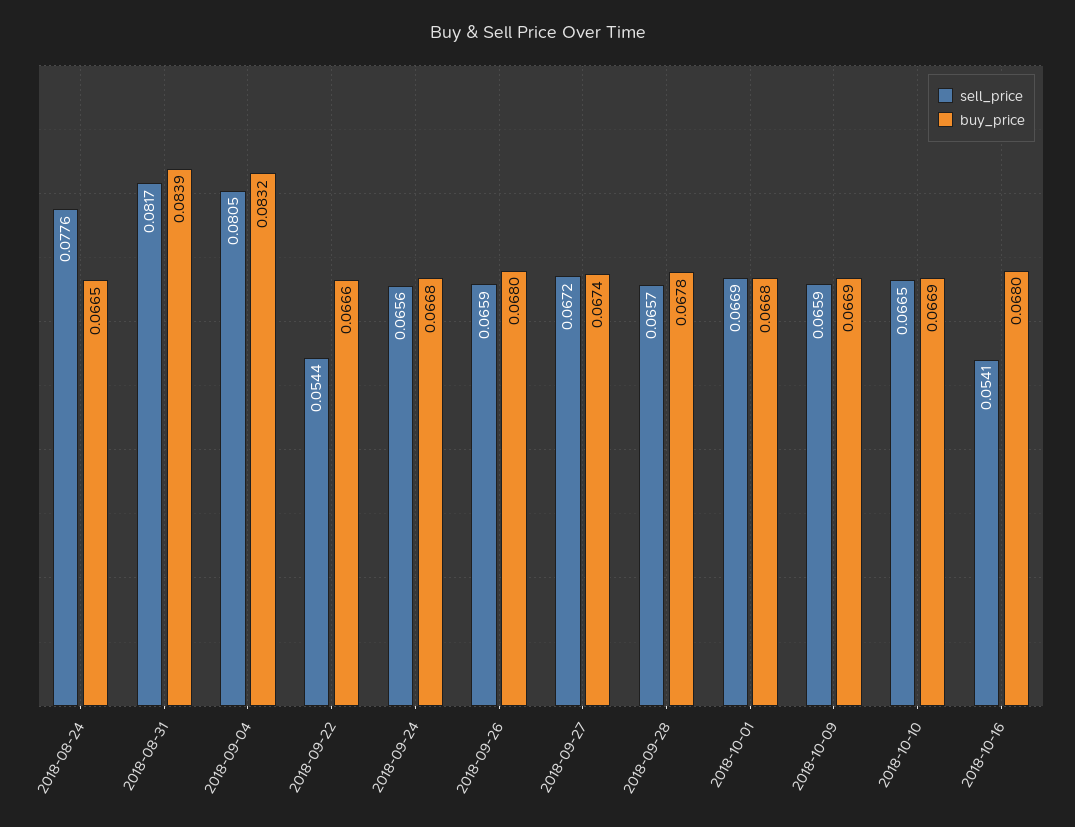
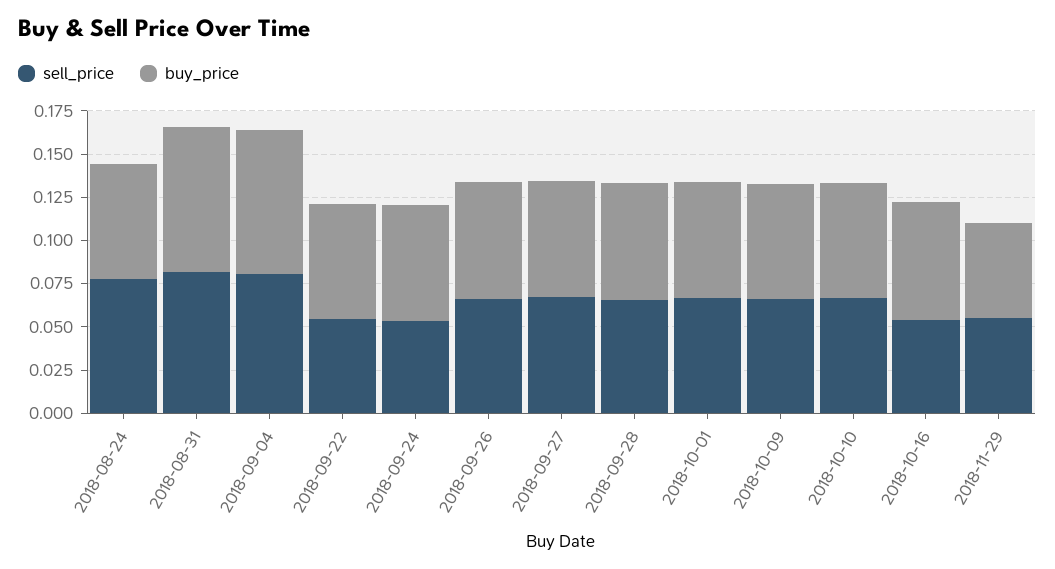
sell_price, 2018-09-24: 0.0656 -> 0.055
sell_price, 2018-11-29: none -> 0.055
buy_price, 2018-11-29: none -> 0.055

